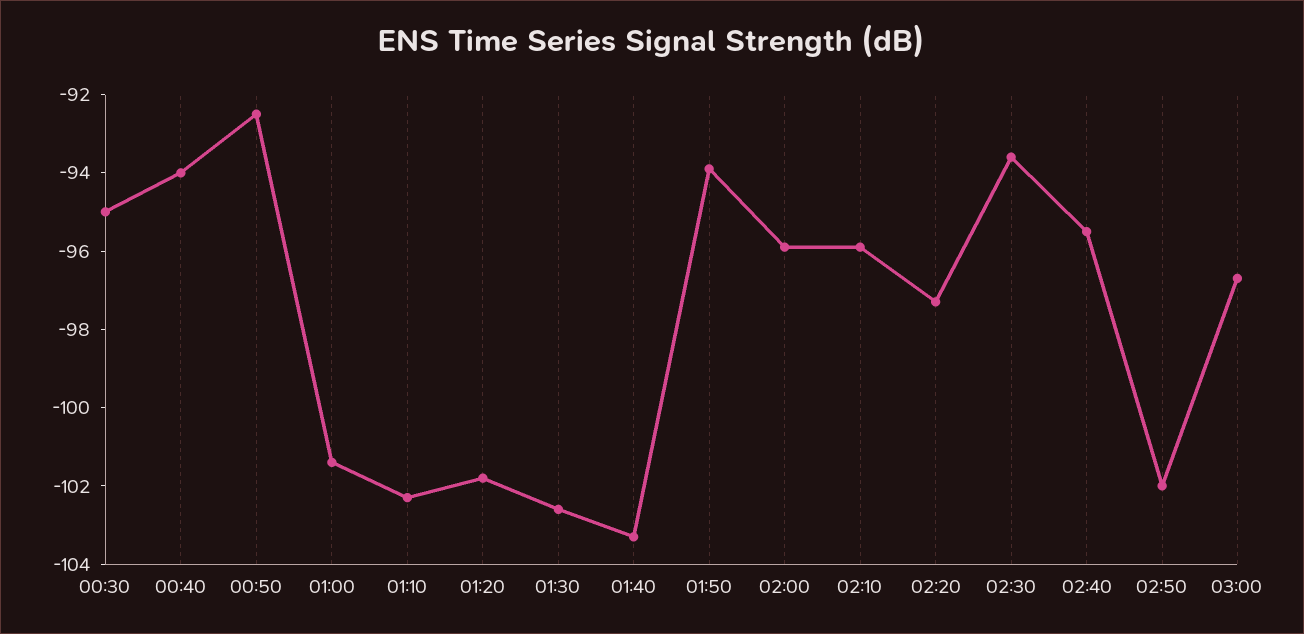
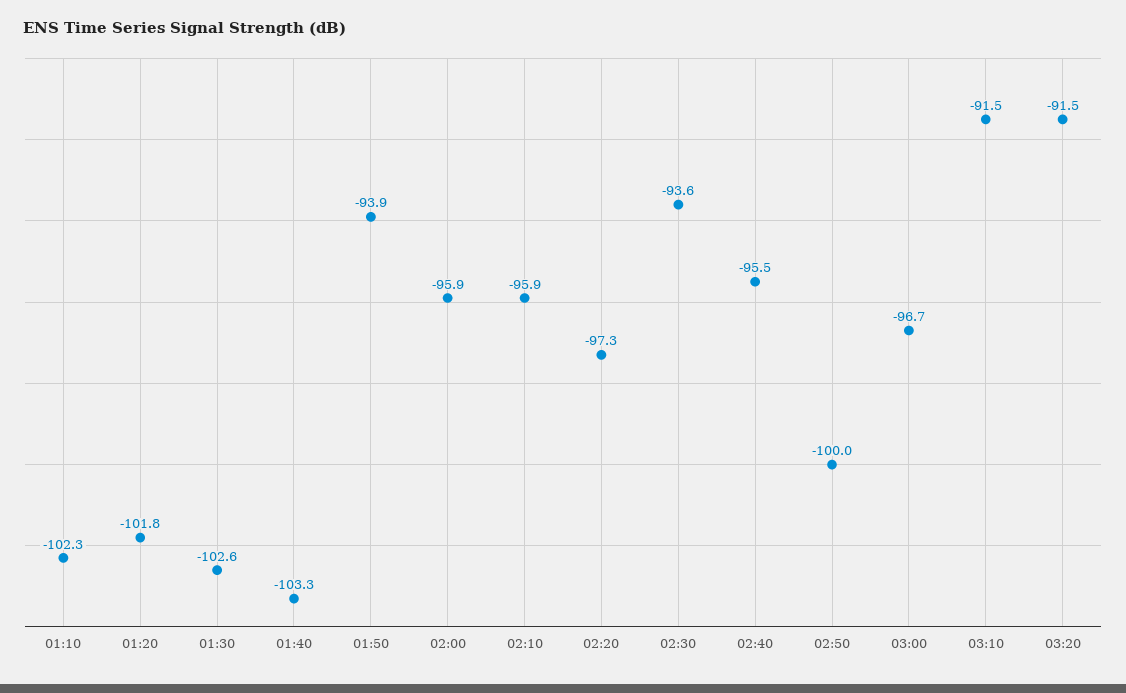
00:30: -95 -> none
00:40: -94 -> none
00:50: -92.5 -> none
01:00: -101.5 -> none
02:50: -102 -> -100
03:10: none -> -91.5
03:20: none -> -91.5

